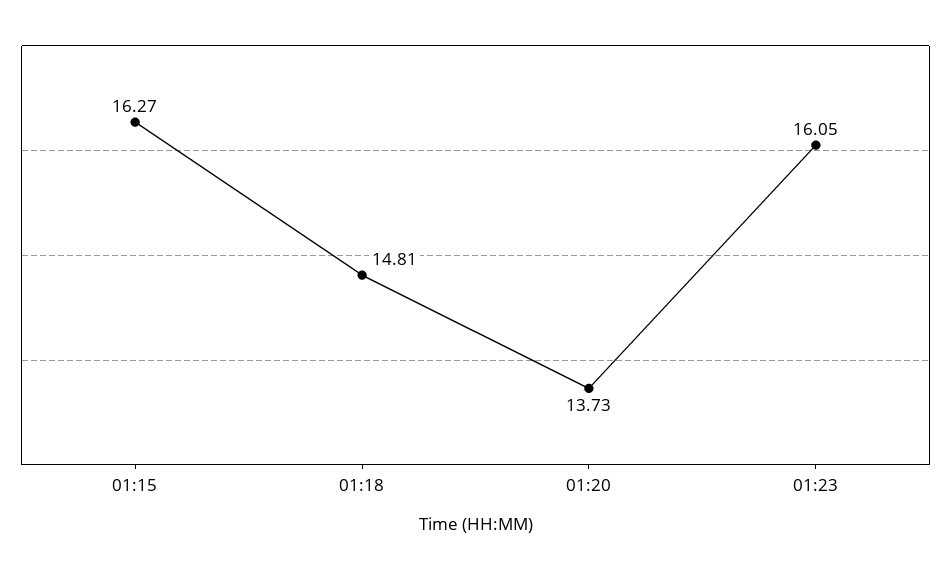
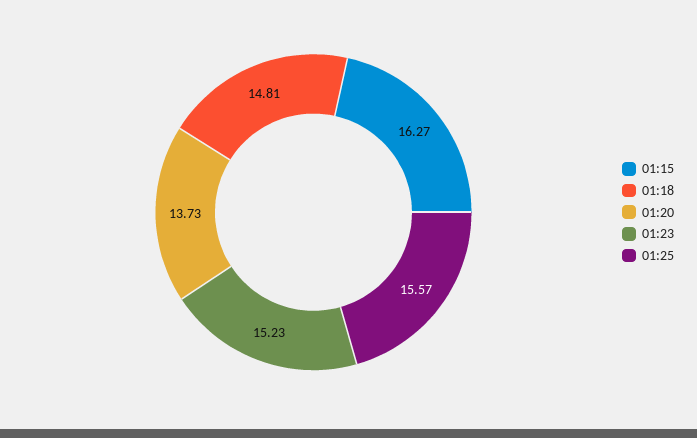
01:23: 16.05 -> 15.23
01:25: none -> 15.57

